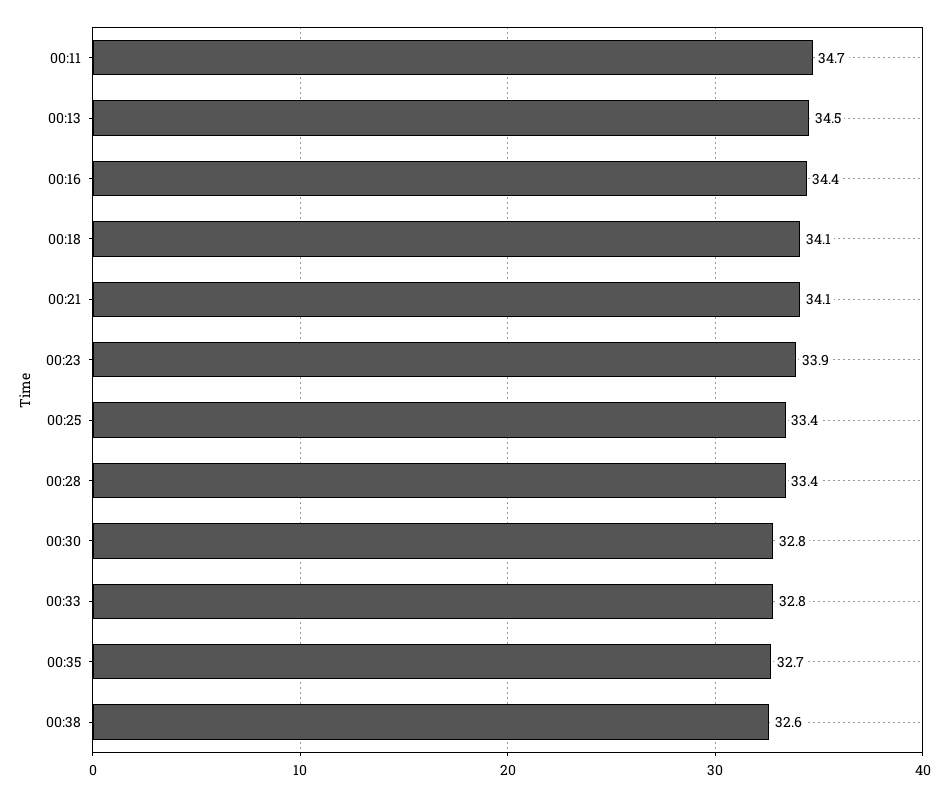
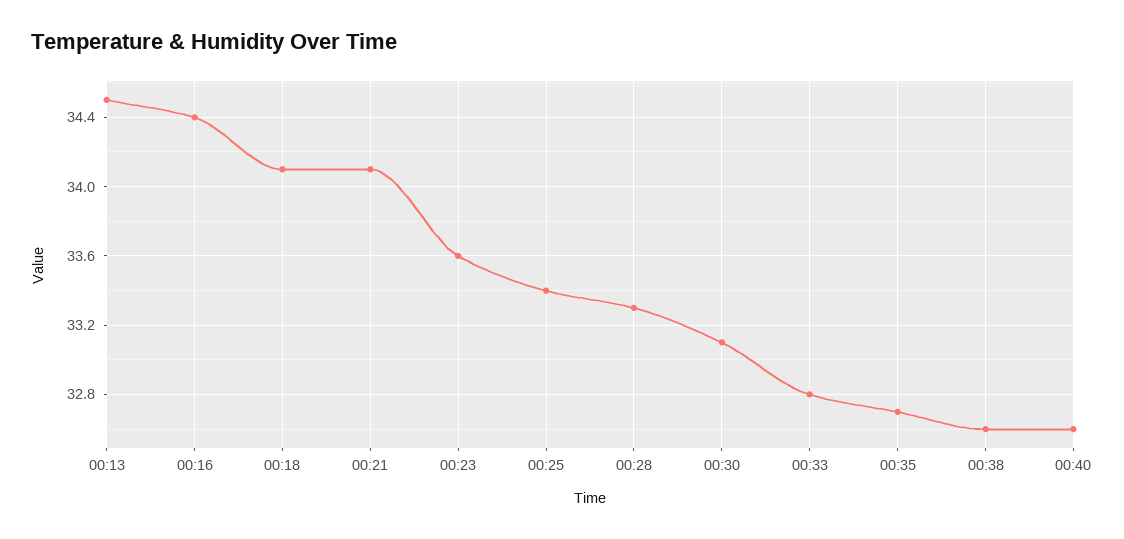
00:11: 34.7 -> none
00:23: 33.9 -> 33.6
00:28: 33.4 -> 33.3
00:30: 32.8 -> 33.1
00:40: none -> 32.6

